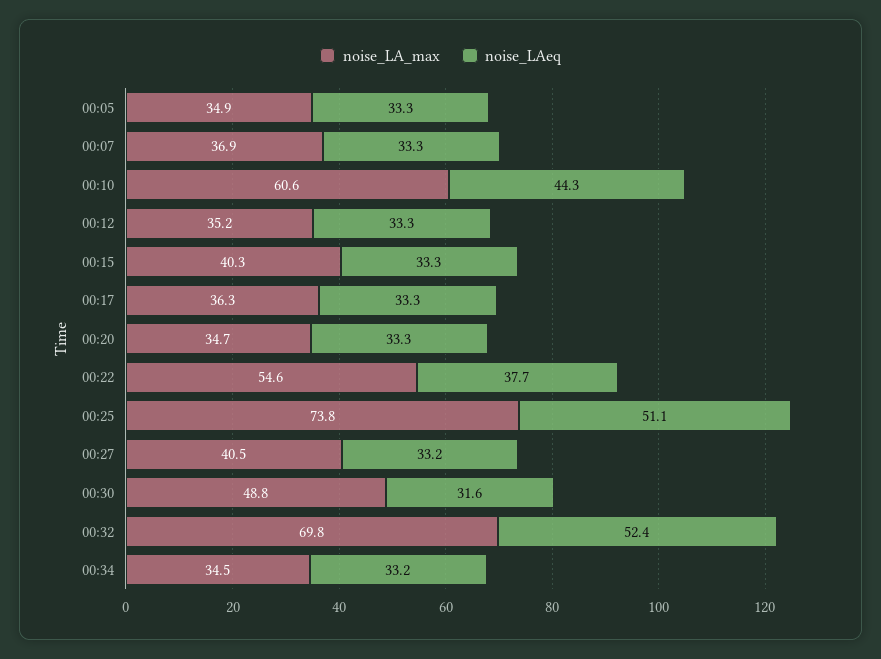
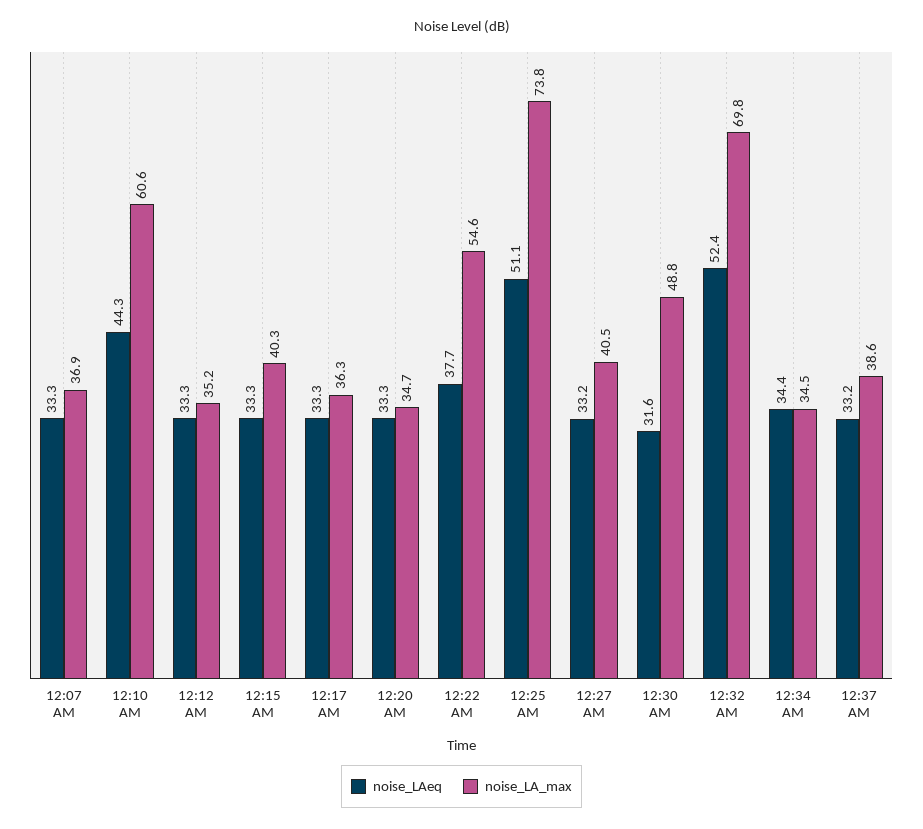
noise_LA_max, 00:05: 34.9 -> none
noise_LAeq, 00:05: 33.3 -> none
noise_LAeq, 00:34: 33.2 -> 34.4
noise_LAeq, 12:37 AM: none -> 33.2
noise_LA_max, 12:37 AM: none -> 38.6

